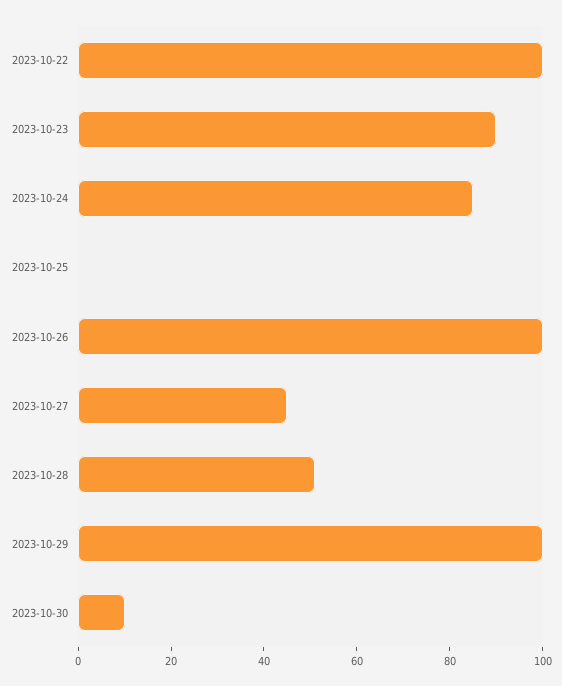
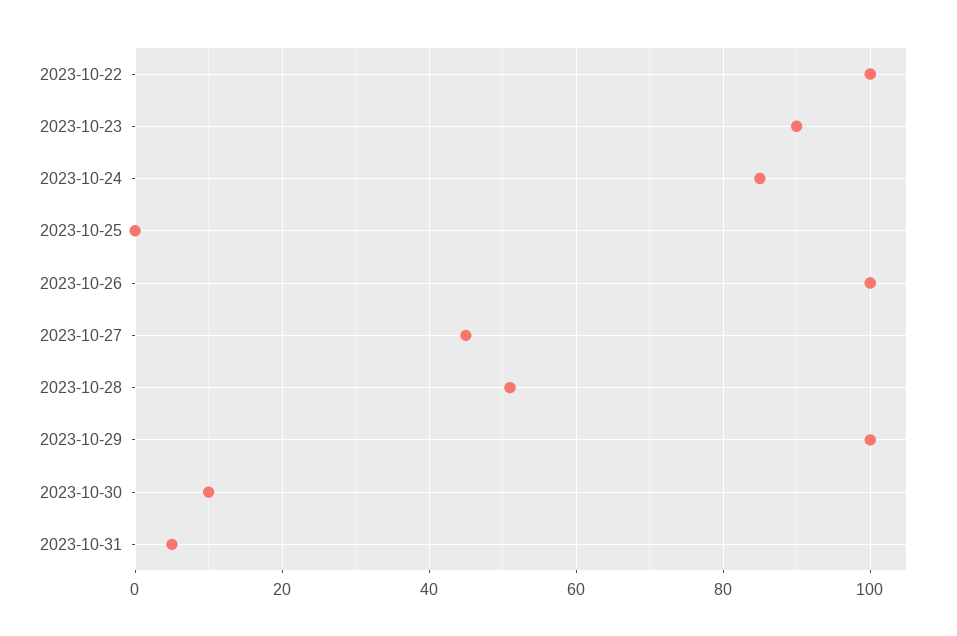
2023-10-31: none -> 5

